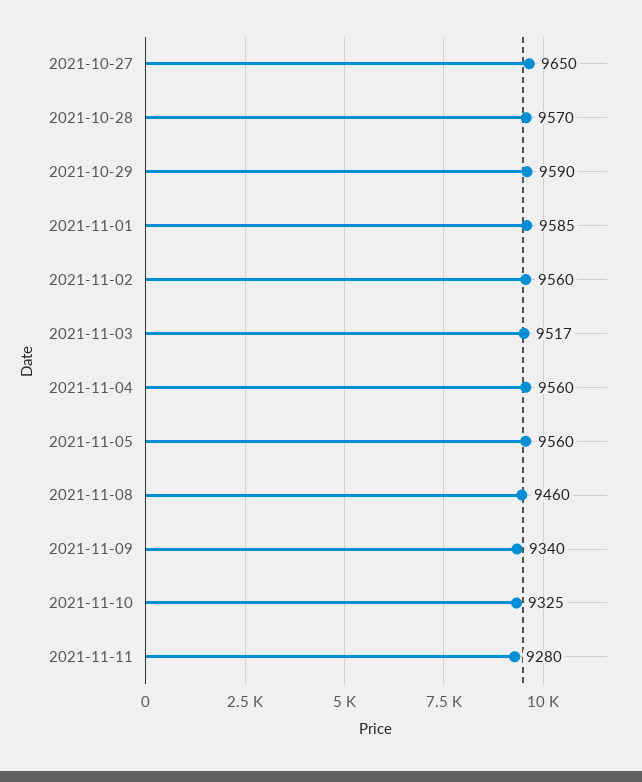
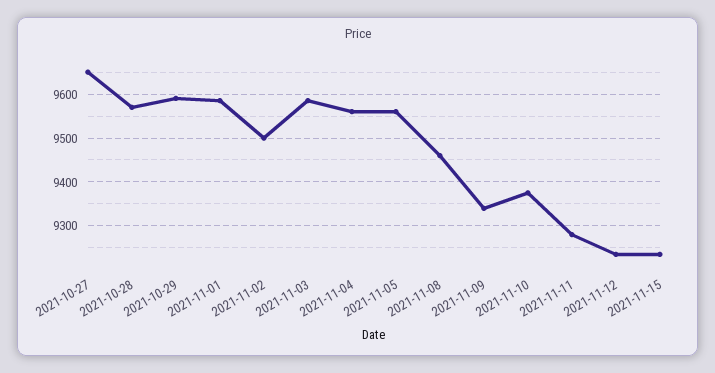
2021-11-02: 9560 -> 9500
2021-11-03: 9517 -> 9580
2021-11-10: 9325 -> 9380
2021-11-12: none -> 9240
2021-11-15: none -> 9240

